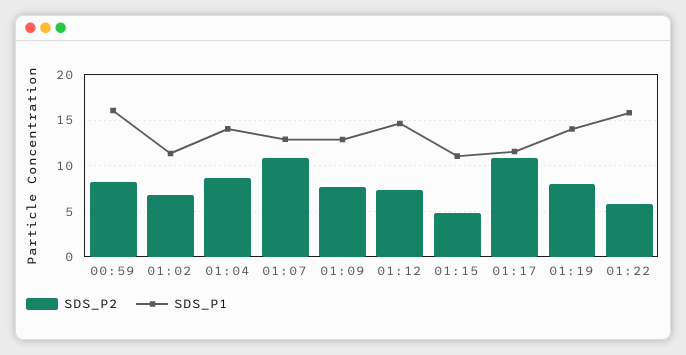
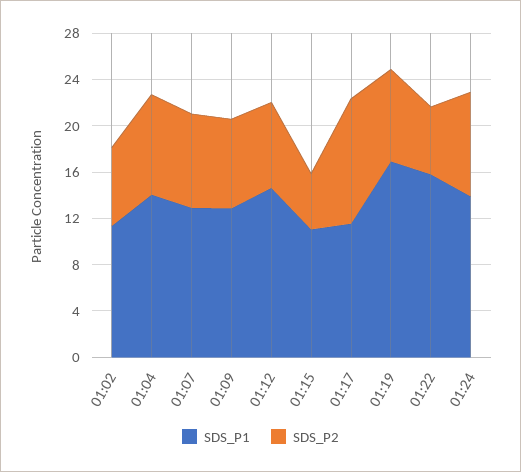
SDS_P2, 00:59: 8 -> none
SDS_P1, 00:59: 16 -> none
SDS_P2, 01:07: 11 -> 8
SDS_P1, 01:19: 14 -> 17
SDS_P1, 01:24: none -> 14
SDS_P2, 01:24: none -> 9

